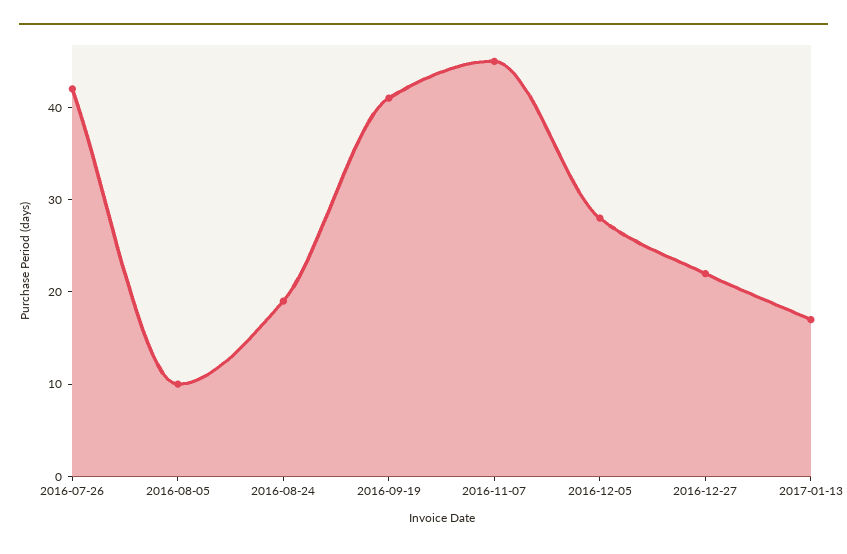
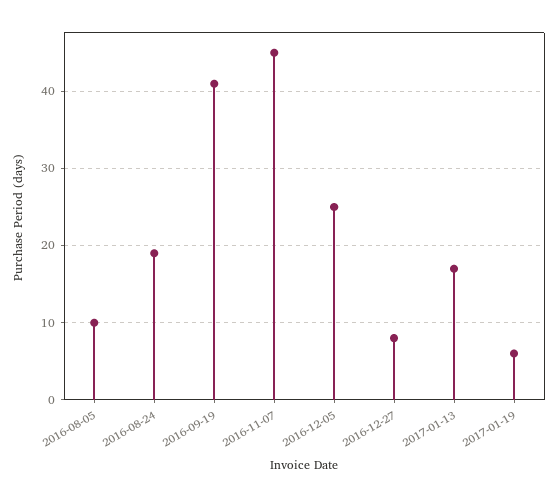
2016-07-26: 42 -> none
2016-12-05: 28 -> 25
2016-12-27: 22 -> 8
2017-01-19: none -> 6

